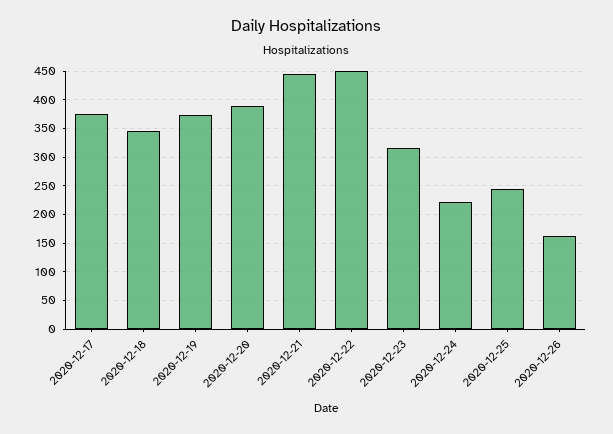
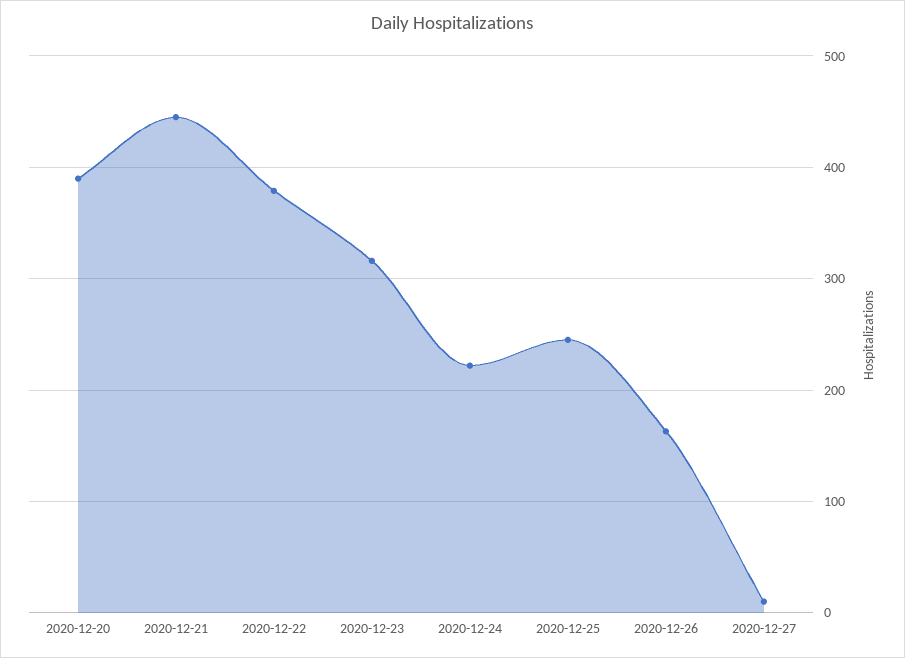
2020-12-17: 375 -> none
2020-12-18: 350 -> none
2020-12-19: 375 -> none
2020-12-22: 450 -> 380
2020-12-27: none -> 10

